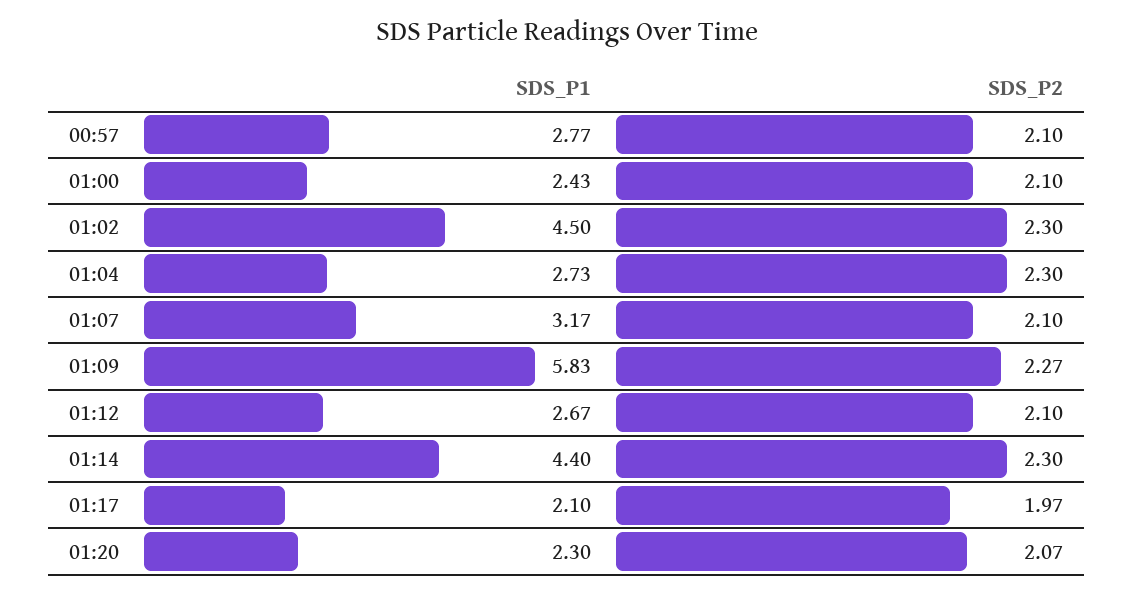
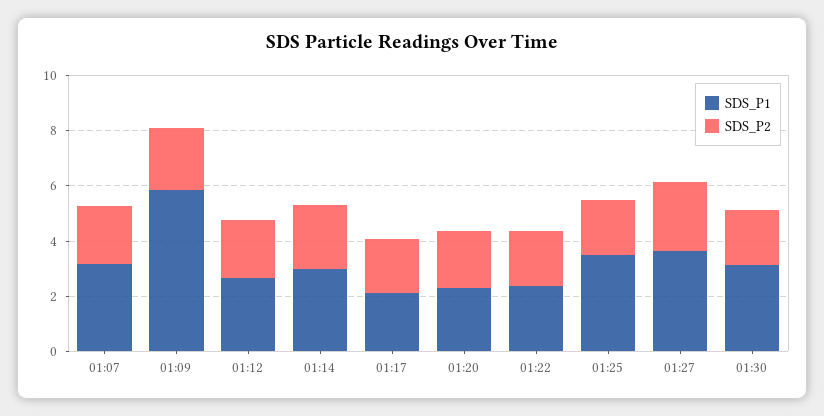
SDS_P1, 00:57: 2.77 -> none
SDS_P2, 00:57: 2.1 -> none
SDS_P1, 01:00: 2.43 -> none
SDS_P2, 01:00: 2.1 -> none
SDS_P1, 01:02: 4.5 -> none
SDS_P2, 01:02: 2.3 -> none
SDS_P1, 01:04: 2.73 -> none
SDS_P2, 01:04: 2.3 -> none
SDS_P1, 01:14: 4.4 -> 3
SDS_P1, 01:22: none -> 2.5
SDS_P2, 01:22: none -> 2
SDS_P1, 01:25: none -> 3.5
SDS_P2, 01:25: none -> 2
SDS_P1, 01:27: none -> 3.5
SDS_P2, 01:27: none -> 2.5
SDS_P1, 01:30: none -> 3
SDS_P2, 01:30: none -> 2

